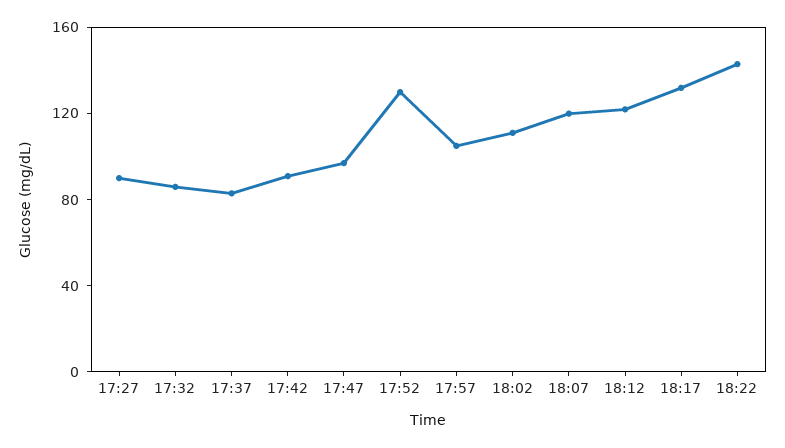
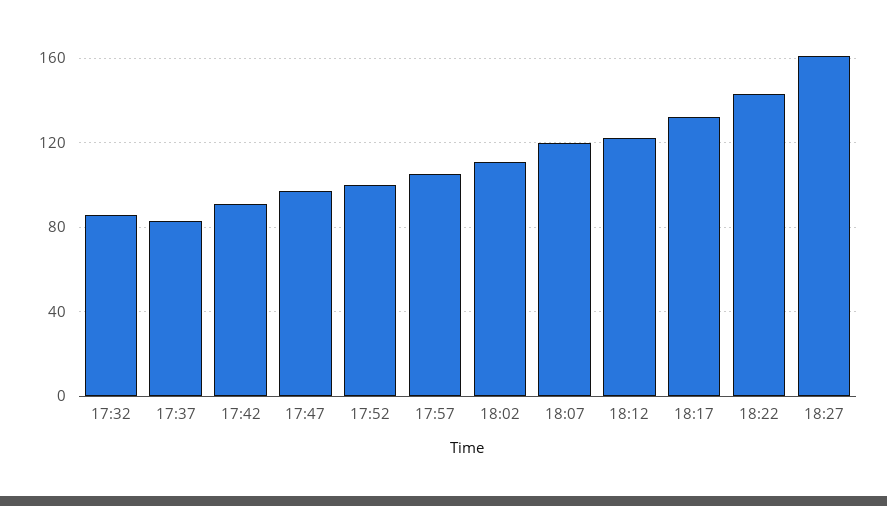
17:27: 90 -> none
17:52: 130 -> 100
18:27: none -> 160

